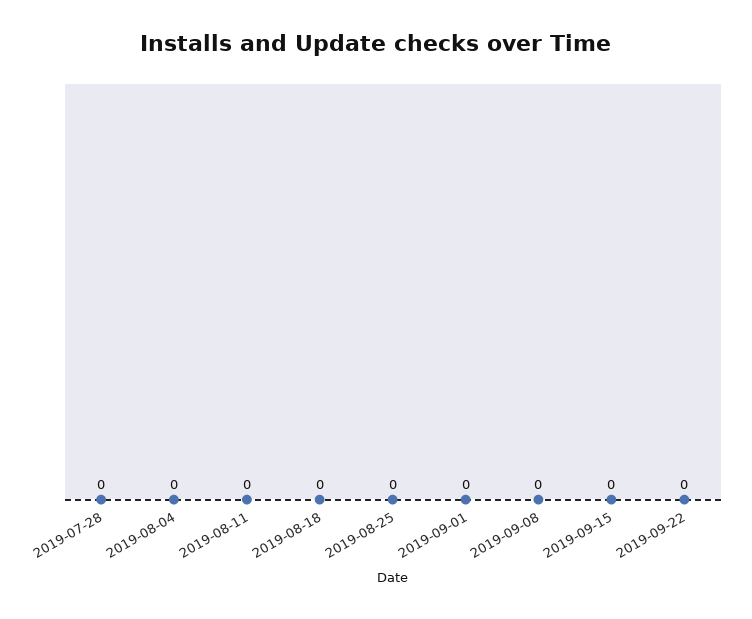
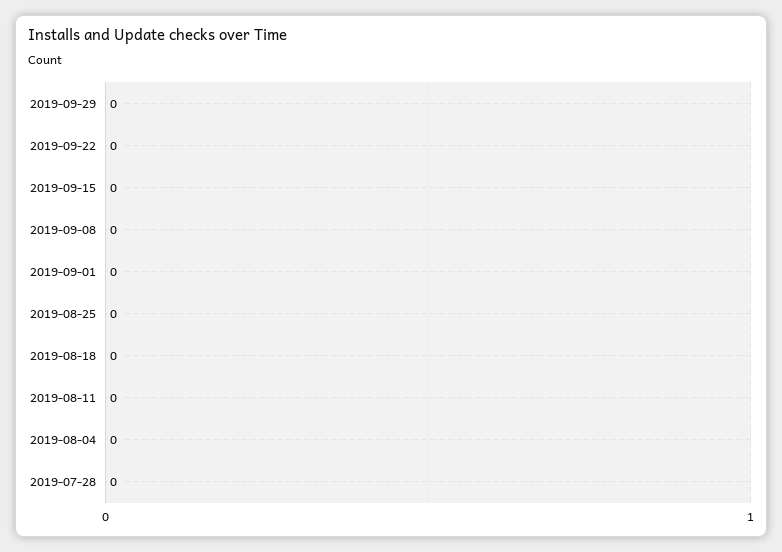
2019-09-29: none -> 0

